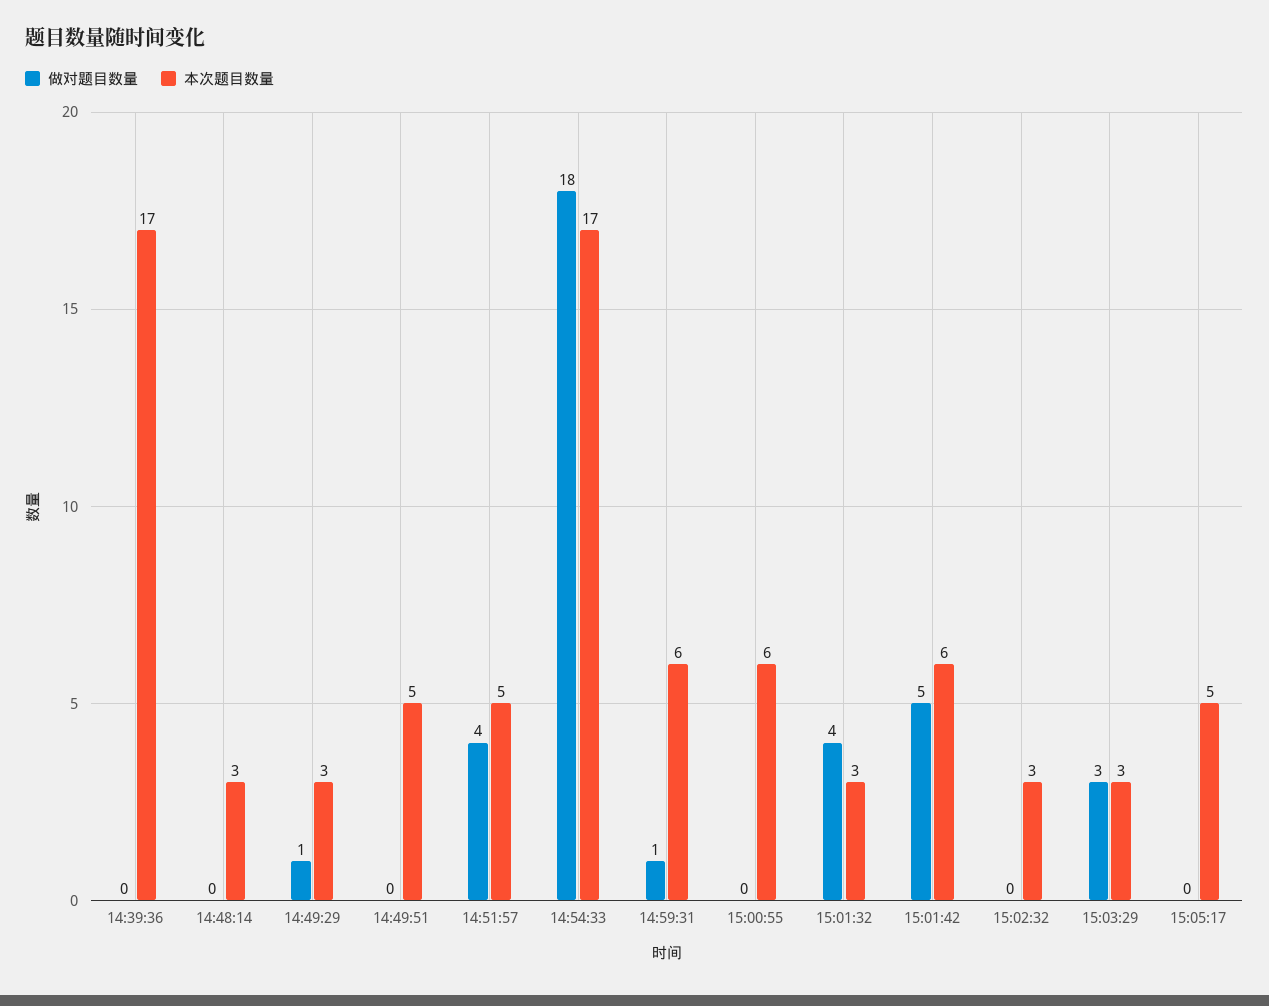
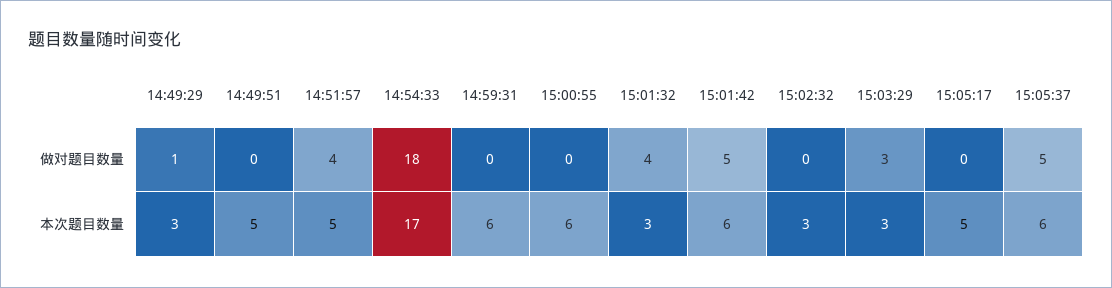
做对题目数量, 14:39:36: 0 -> none
本次题目数量, 14:39:36: 17 -> none
做对题目数量, 14:48:14: 0 -> none
本次题目数量, 14:48:14: 3 -> none
做对题目数量, 14:59:31: 1 -> 0
做对题目数量, 15:05:37: none -> 5
本次题目数量, 15:05:37: none -> 6

